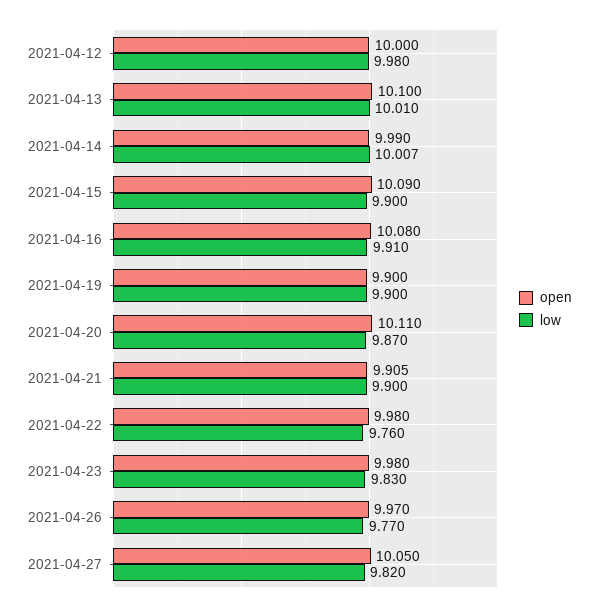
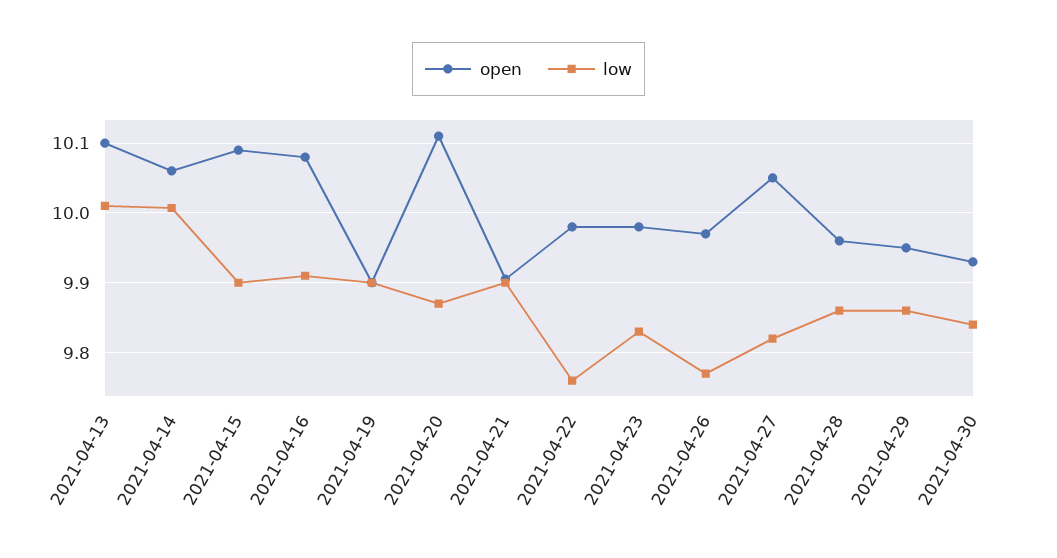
open, 2021-04-12: 10 -> none
low, 2021-04-12: 9.98 -> none
open, 2021-04-14: 9.99 -> 10.06
open, 2021-04-28: none -> 9.96
low, 2021-04-28: none -> 9.86
open, 2021-04-29: none -> 9.95
low, 2021-04-29: none -> 9.86
open, 2021-04-30: none -> 9.93
low, 2021-04-30: none -> 9.84

